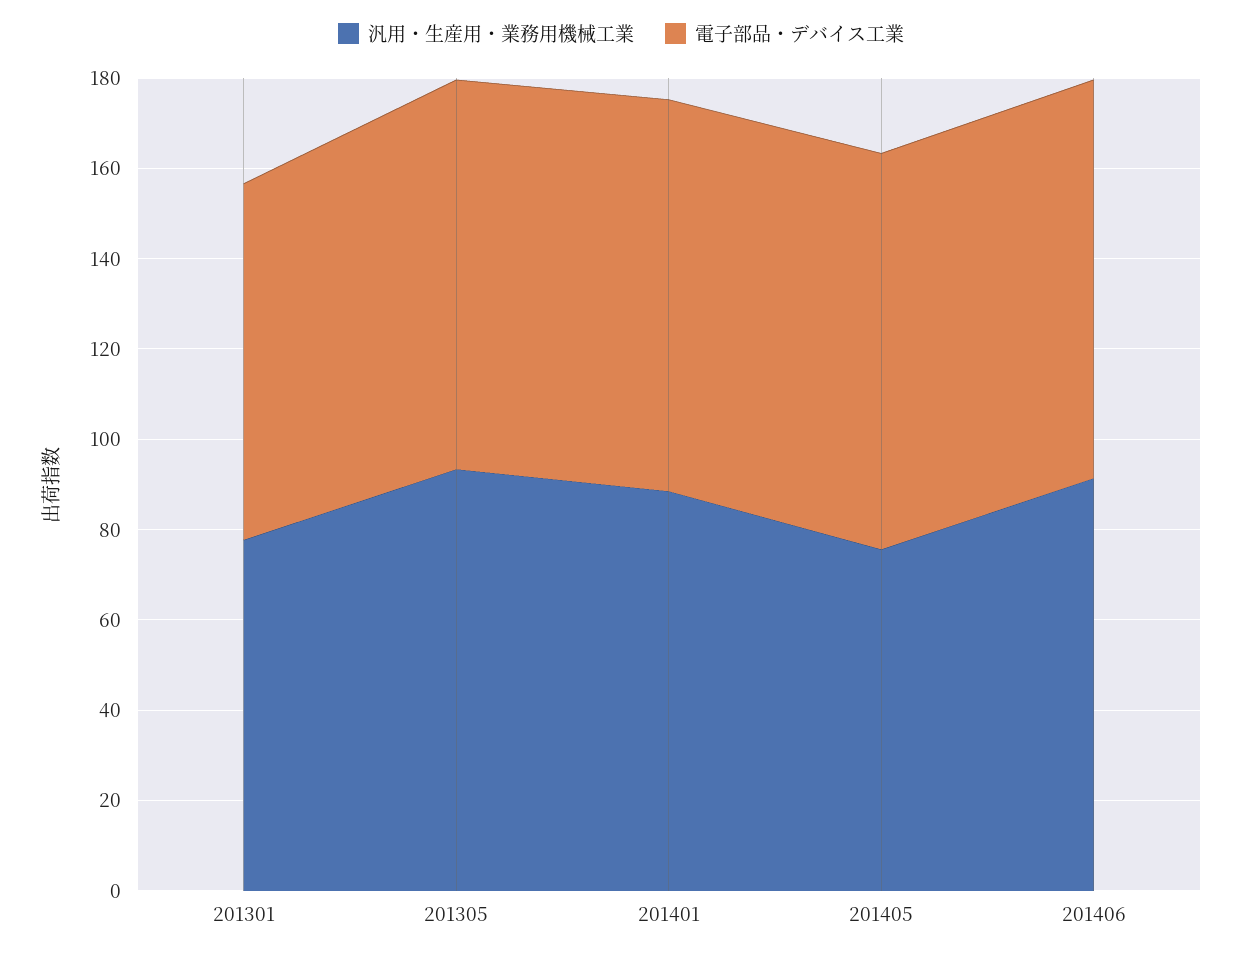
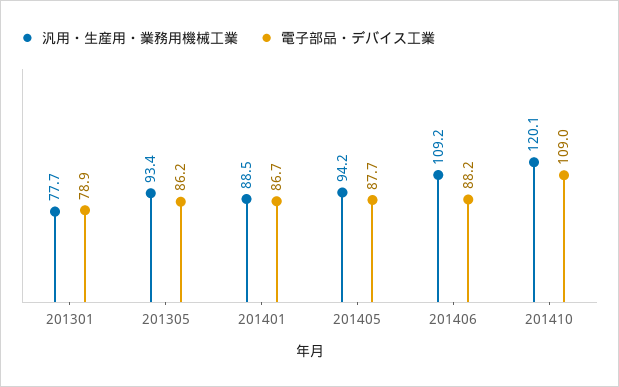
汎用・生産用・業務用機械工業, 201405: 75 -> 94.2
汎用・生産用・業務用機械工業, 201406: 90 -> 109.2
汎用・生産用・業務用機械工業, 201410: none -> 120.1
電子部品・デバイス工業, 201410: none -> 109

